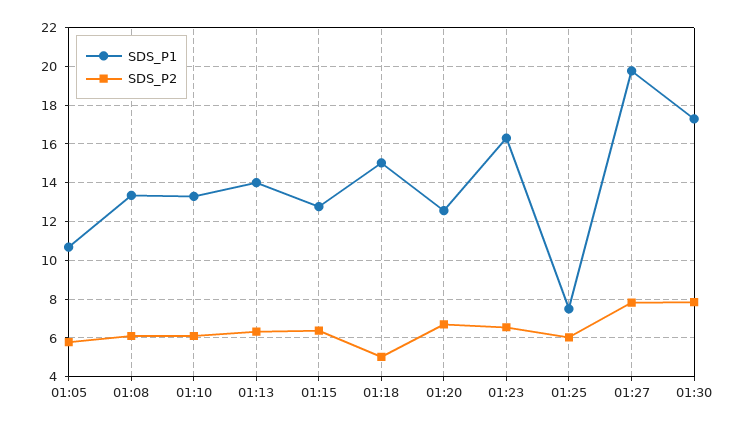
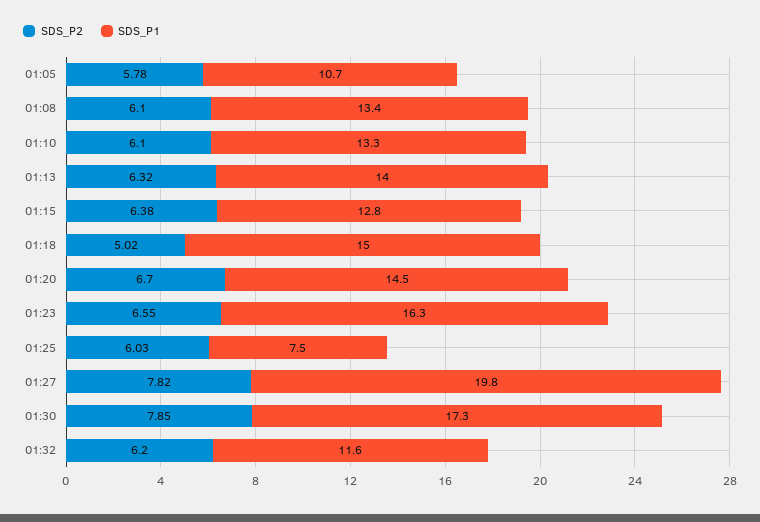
SDS_P1, 01:20: 12.5 -> 14.5
SDS_P2, 01:32: none -> 6.2
SDS_P1, 01:32: none -> 11.6

